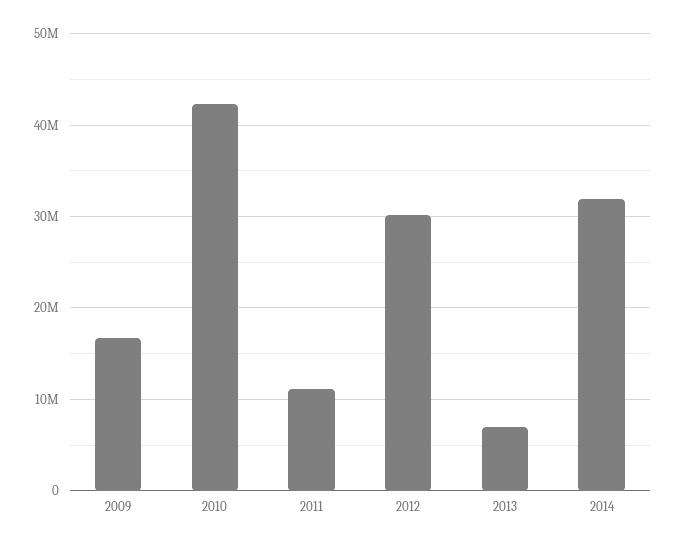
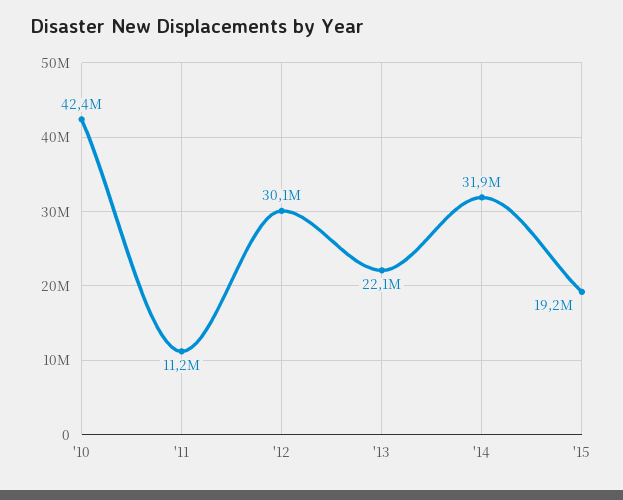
2009: 17000000 -> none
2013: 7000000 -> 22100000
'15: none -> 19200000

